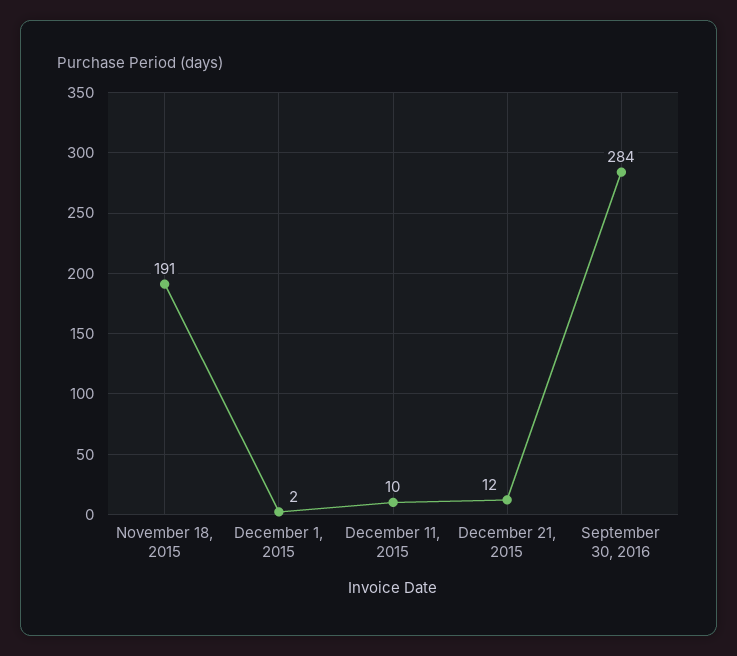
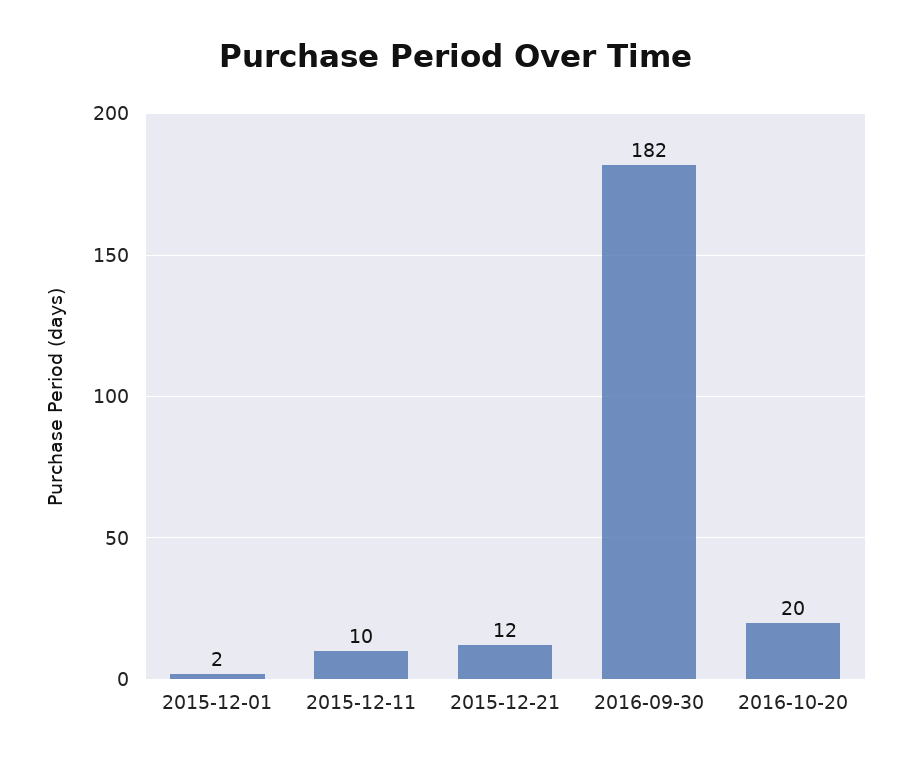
November 18, 2015: 191 -> none
September 30, 2016: 284 -> 182
2016-10-20: none -> 20

